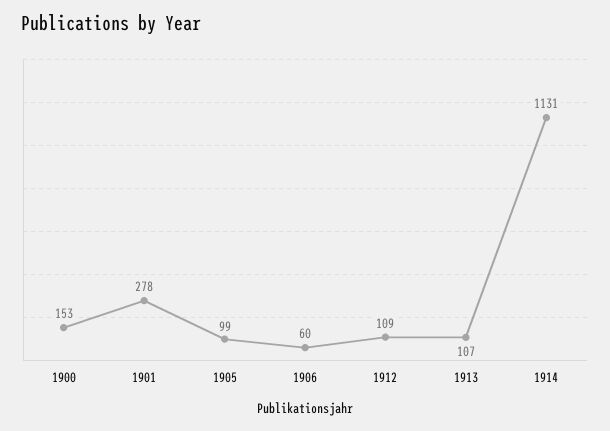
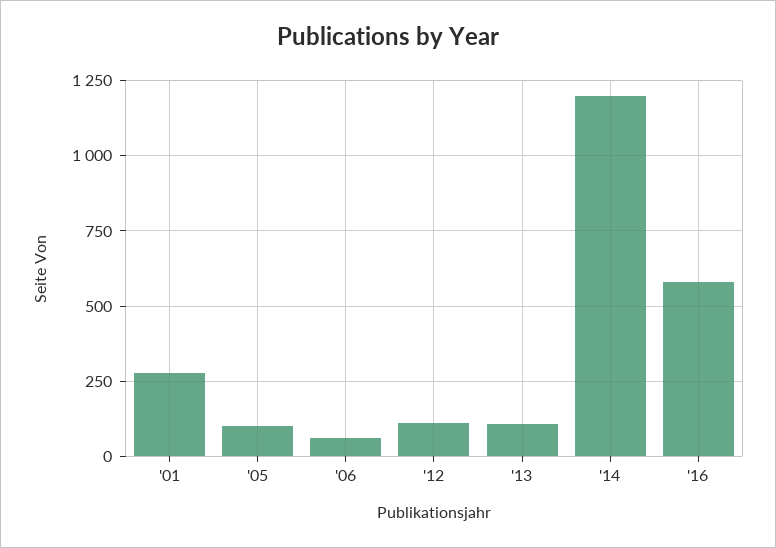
1900: 153 -> none
1914: 1131 -> 1200
'16: none -> 575

